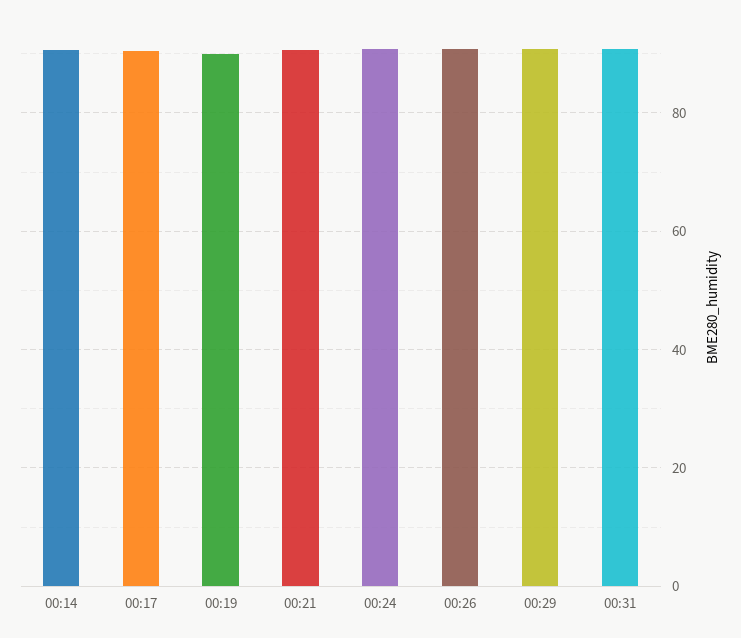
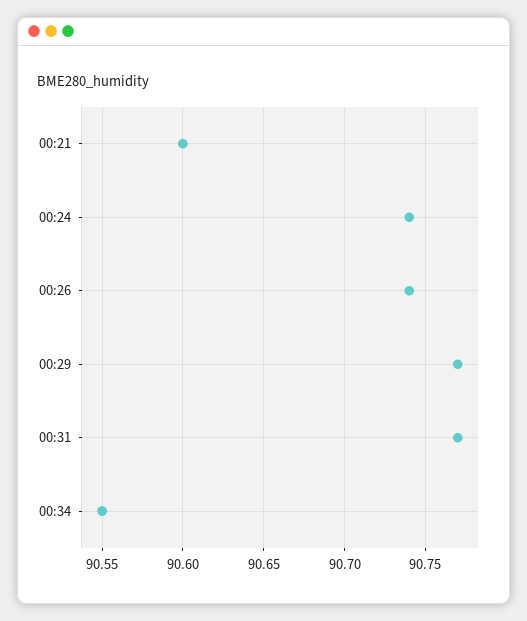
00:14: 90 -> none
00:17: 90 -> none
00:19: 90 -> none
00:34: none -> 90.55

